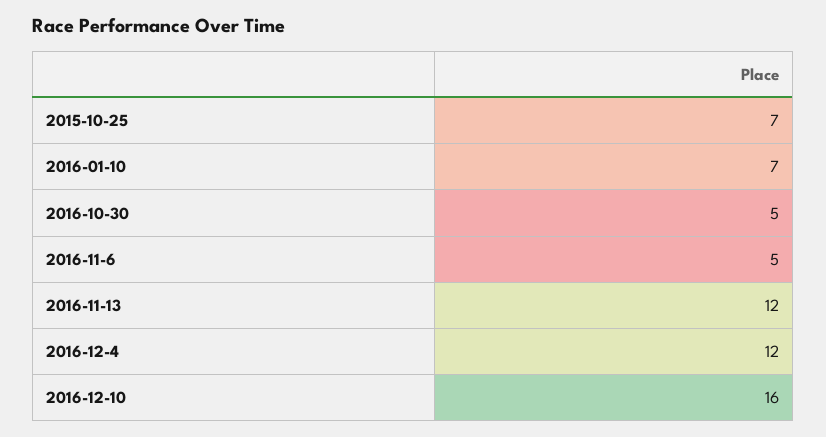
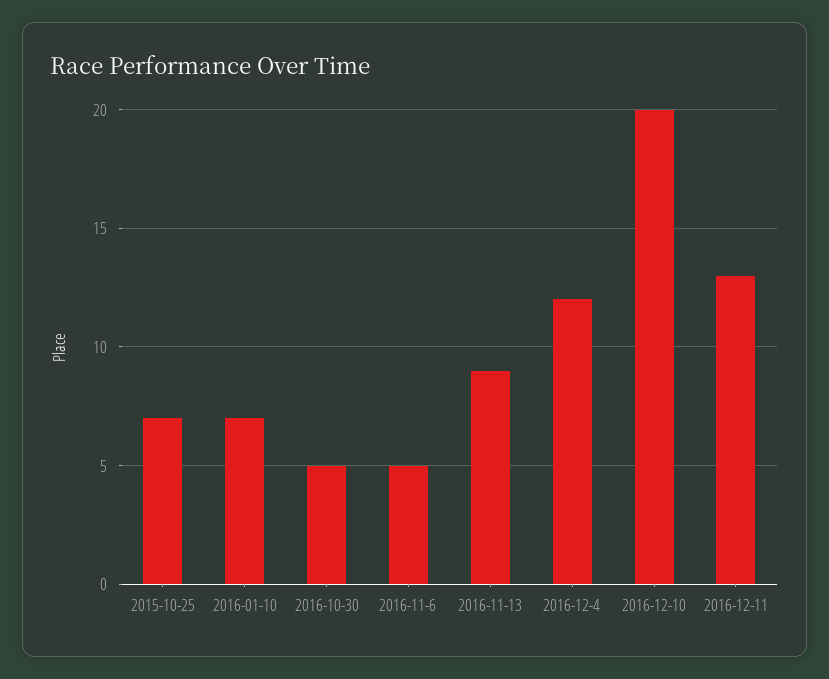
2016-11-13: 12 -> 9
2016-12-10: 16 -> 20
2016-12-11: none -> 13

